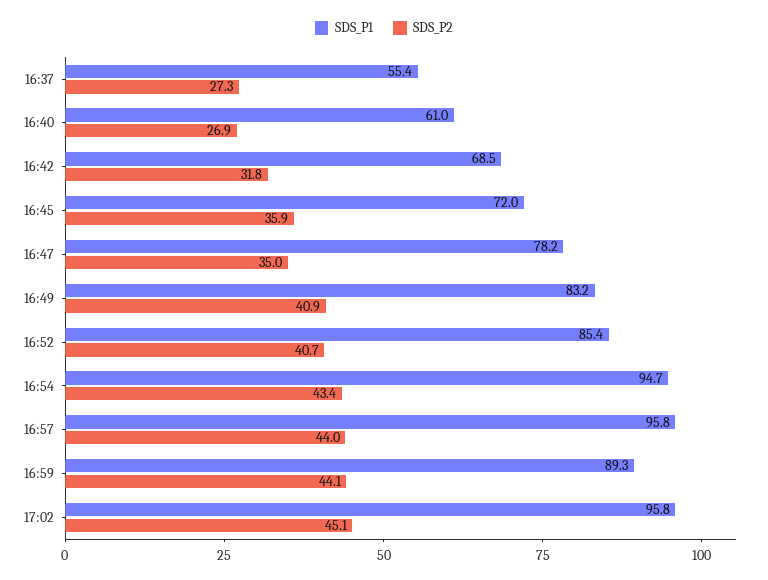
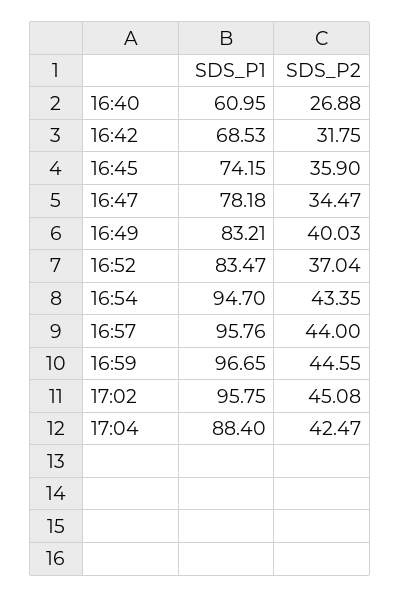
SDS_P1, 16:37: 55.4 -> none
SDS_P2, 16:37: 27.3 -> none
SDS_P1, 16:45: 72 -> 74.15
SDS_P2, 16:47: 35 -> 34.47
SDS_P2, 16:49: 40.9 -> 40.03
SDS_P1, 16:52: 85.4 -> 83.47
SDS_P2, 16:52: 40.7 -> 37.04
SDS_P1, 16:59: 89.3 -> 96.65
SDS_P2, 16:59: 44.1 -> 44.55
SDS_P1, 17:04: none -> 88.4
SDS_P2, 17:04: none -> 42.47

